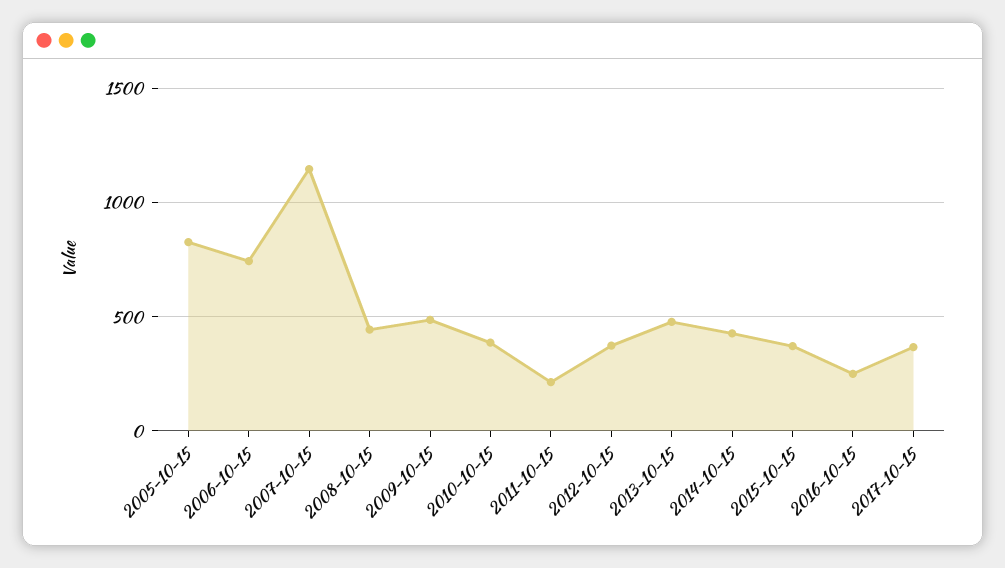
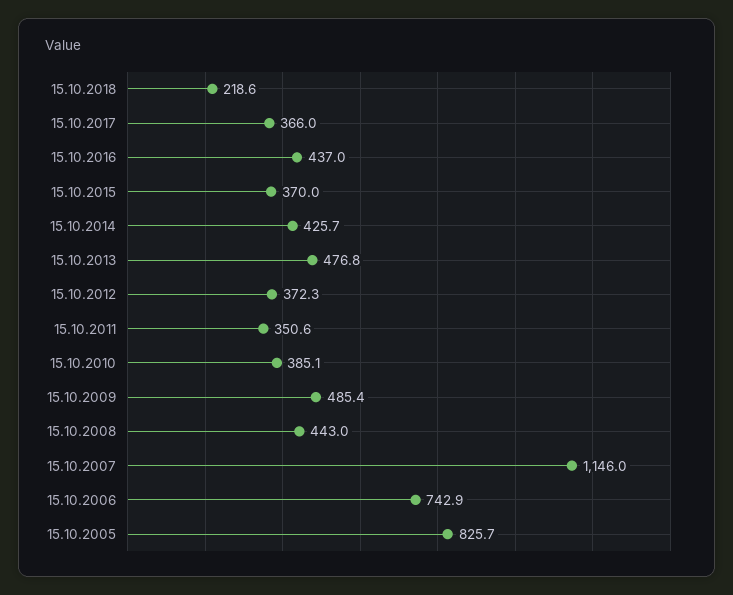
2011-10-15: 200 -> 350.6
2016-10-15: 250 -> 437
15.10.2018: none -> 218.6

